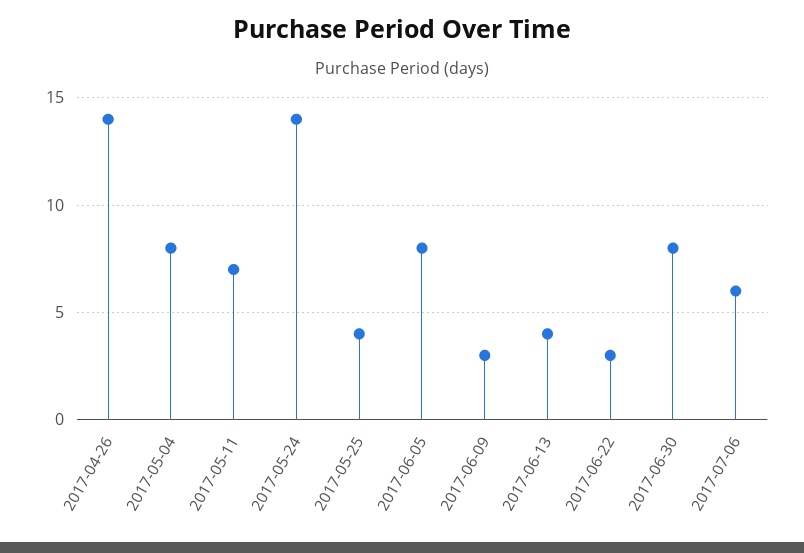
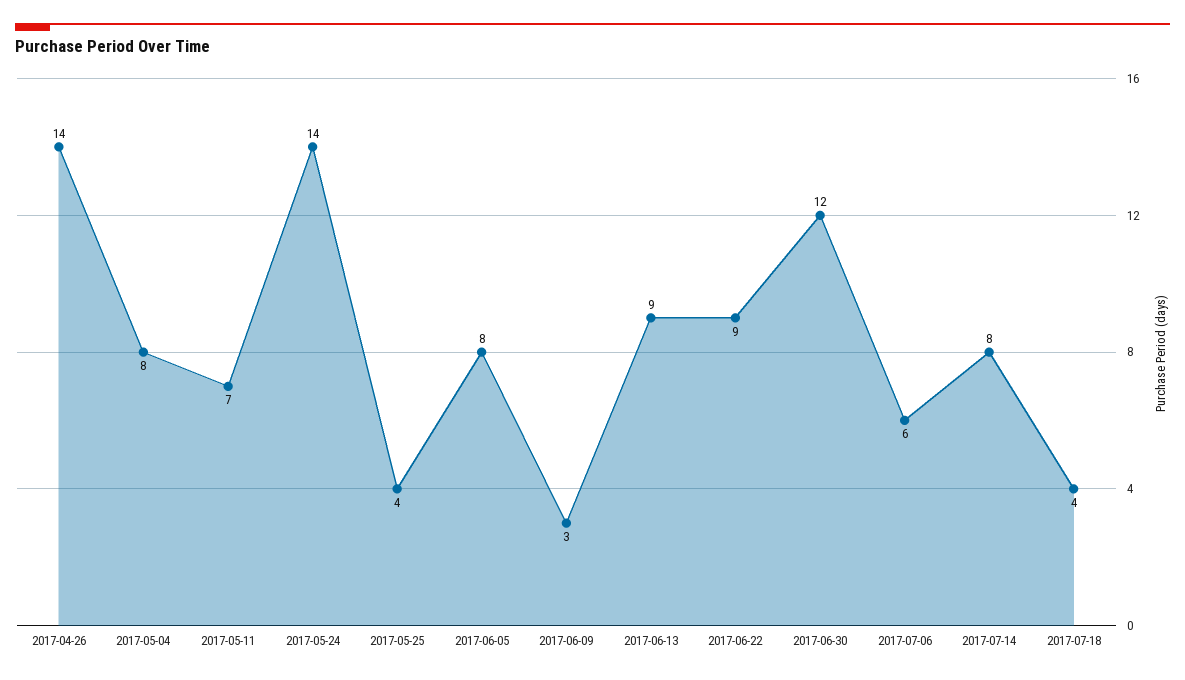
2017-06-13: 4 -> 9
2017-06-22: 3 -> 9
2017-06-30: 8 -> 12
2017-07-14: none -> 8
2017-07-18: none -> 4

